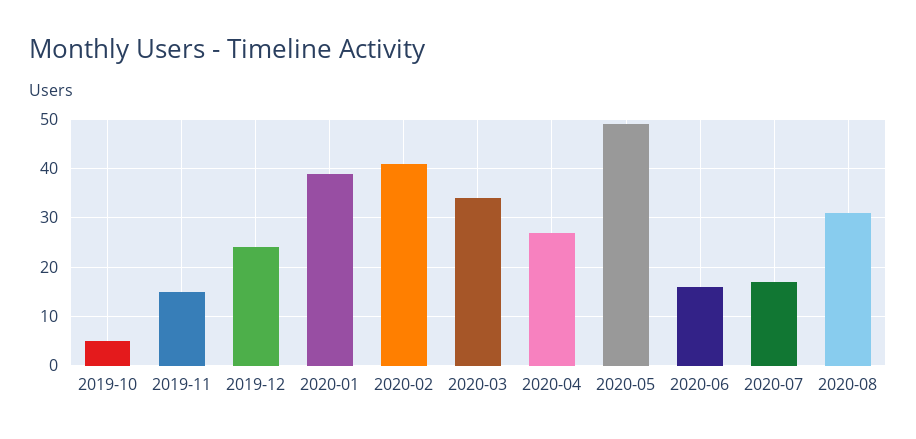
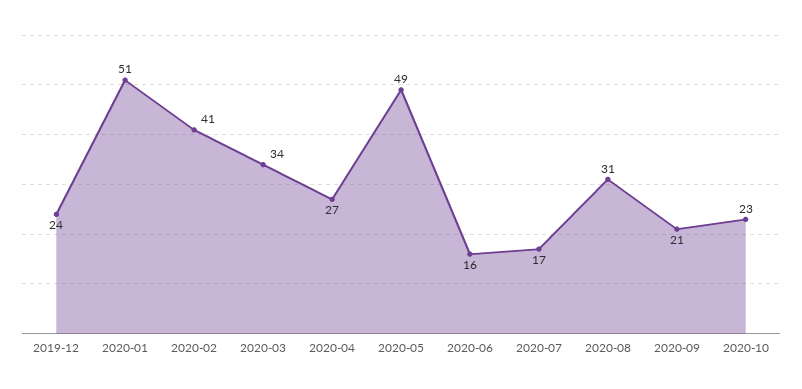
2019-10: 5 -> none
2019-11: 15 -> none
2020-01: 40 -> 51
2020-09: none -> 21
2020-10: none -> 23

